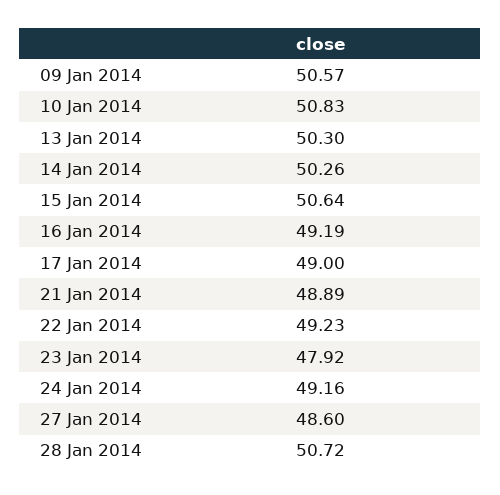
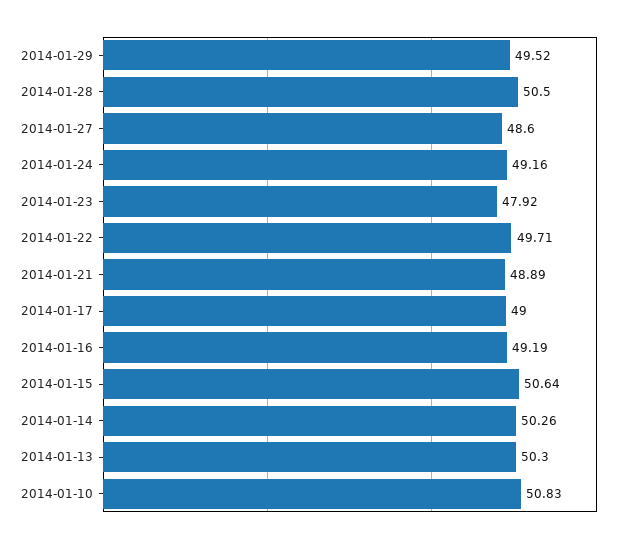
09 Jan 2014: 50.57 -> none
22 Jan 2014: 49.23 -> 49.71
28 Jan 2014: 50.72 -> 50.5
2014-01-29: none -> 49.52

